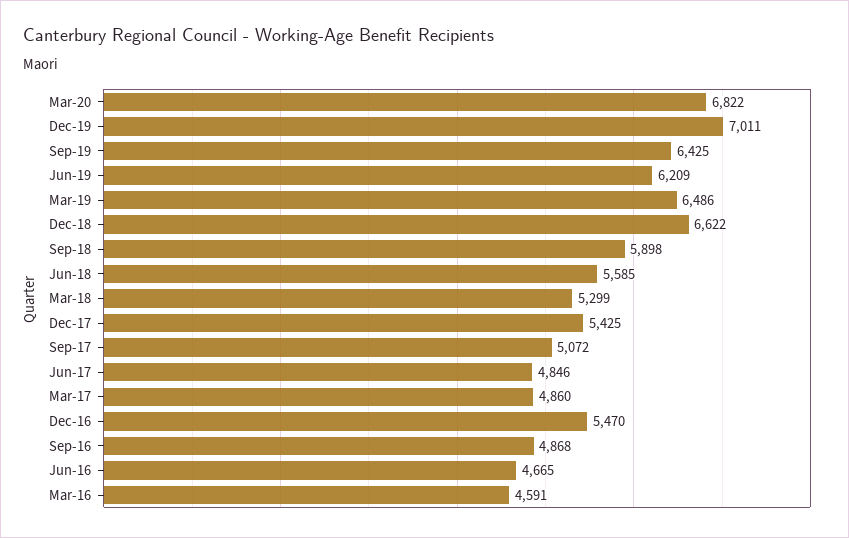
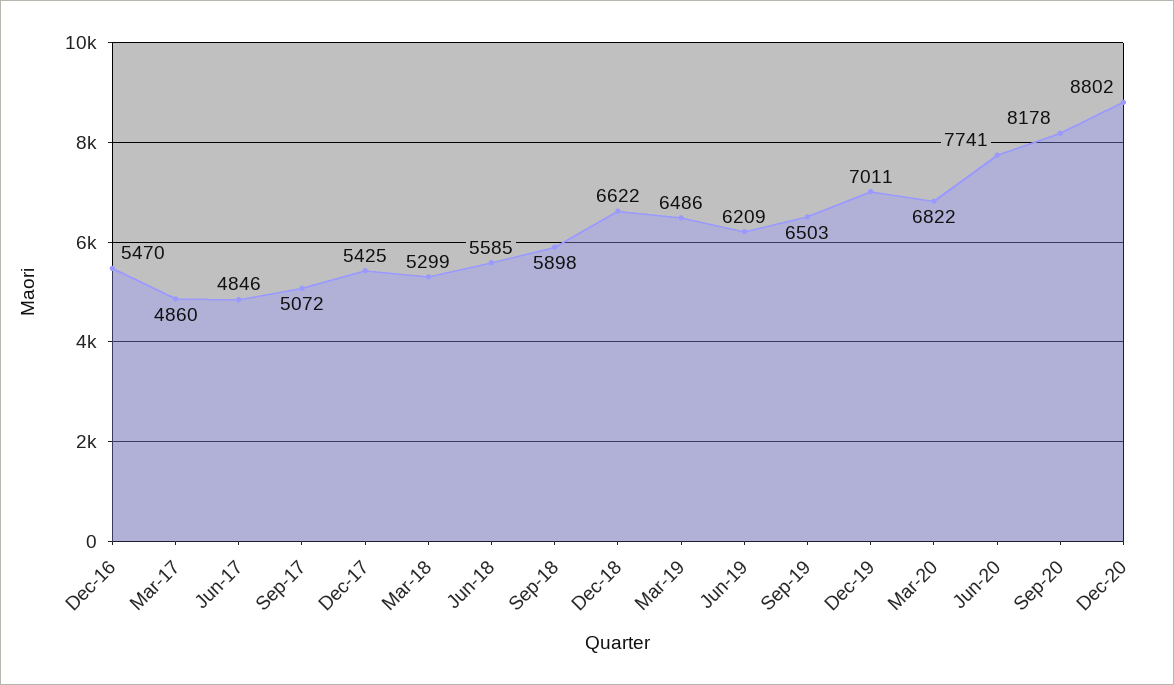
Sep-19: 6425 -> 6503
Sep-16: 4868 -> none
Jun-16: 4665 -> none
Mar-16: 4591 -> none
Jun-20: none -> 7741
Sep-20: none -> 8178
Dec-20: none -> 8802

